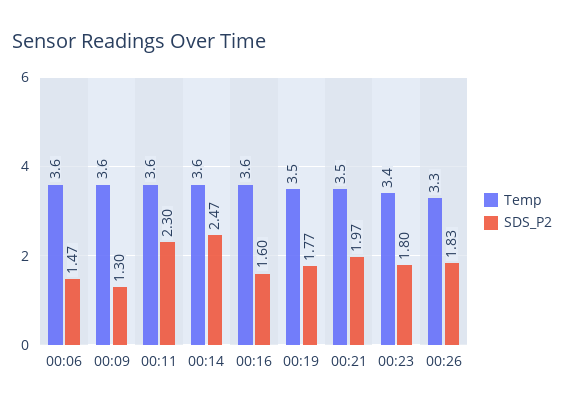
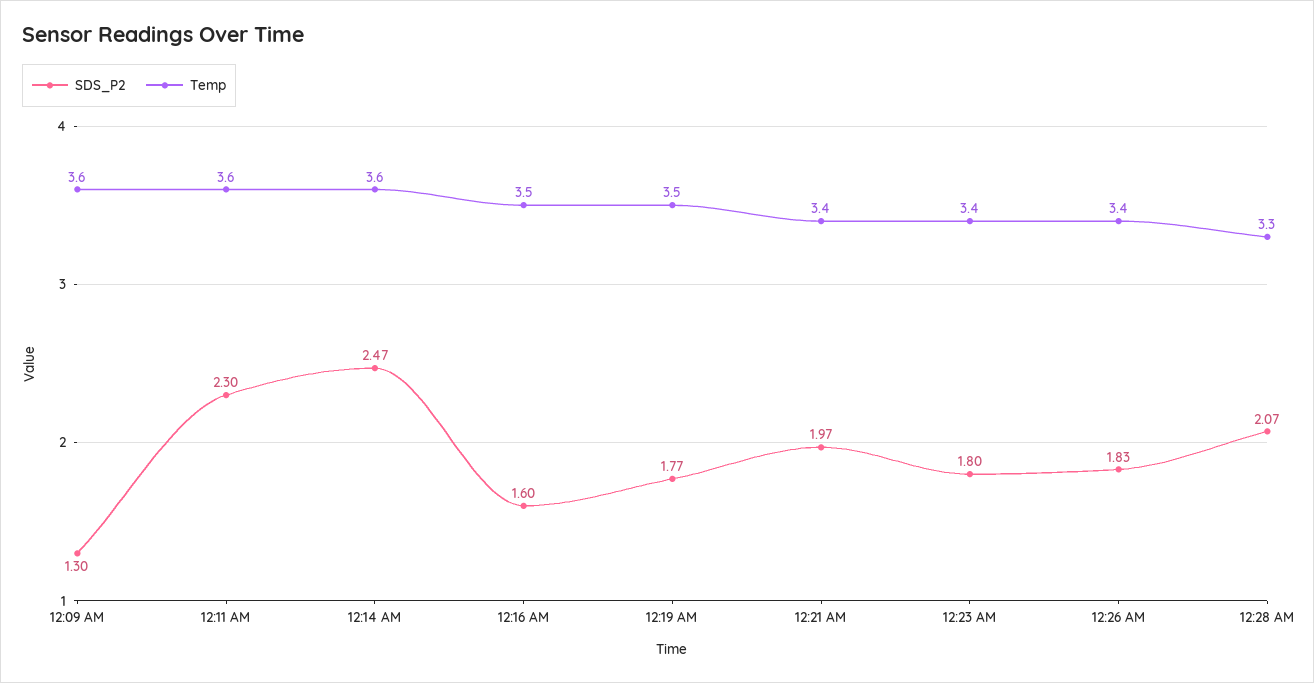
Temp, 00:06: 3.6 -> none
SDS_P2, 00:06: 1.47 -> none
Temp, 00:16: 3.6 -> 3.5
Temp, 00:21: 3.5 -> 3.4
Temp, 00:26: 3.3 -> 3.4
SDS_P2, 12:28 AM: none -> 2.07
Temp, 12:28 AM: none -> 3.3

